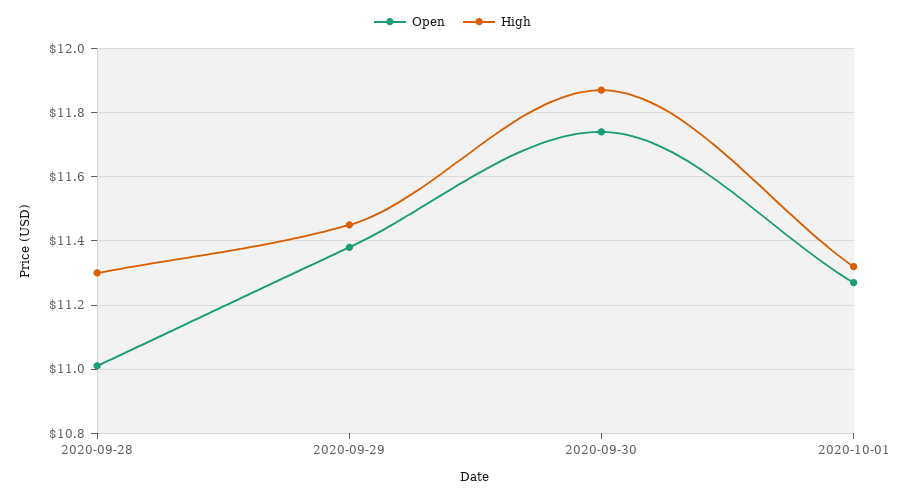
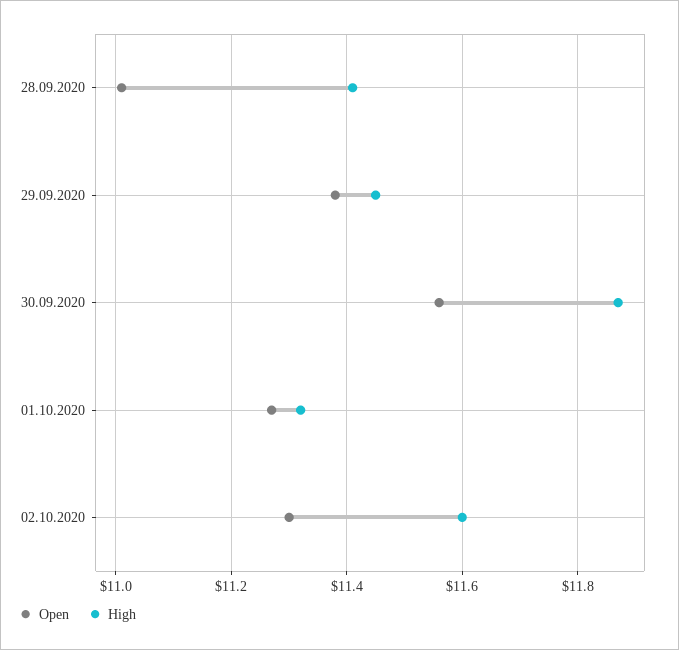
High, 2020-09-28: 11.3 -> 11.4
Open, 2020-09-30: 11.75 -> 11.55
Open, 02.10.2020: none -> 11.3
High, 02.10.2020: none -> 11.6

